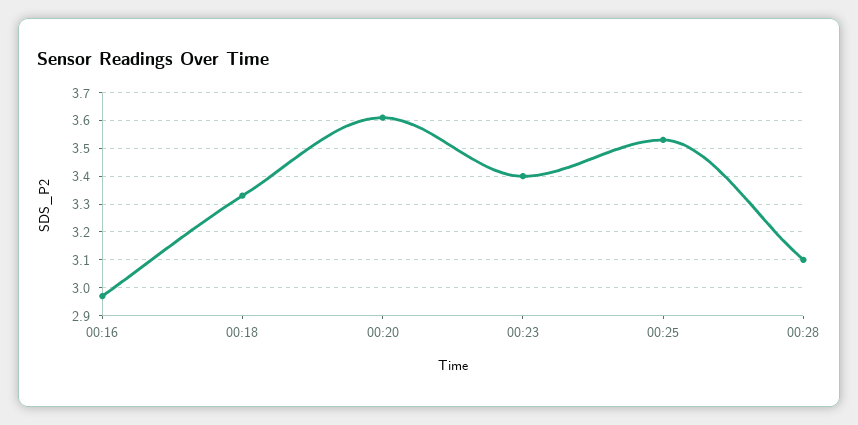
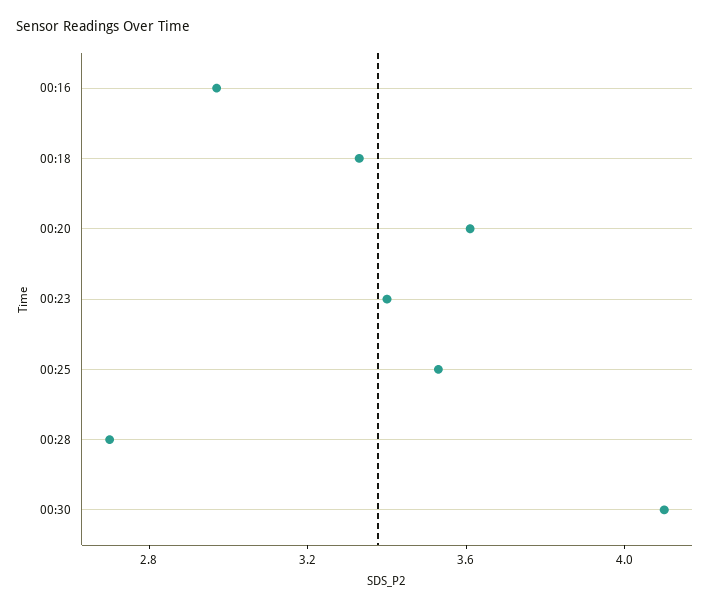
00:28: 3.1 -> 2.7
00:30: none -> 4.1

